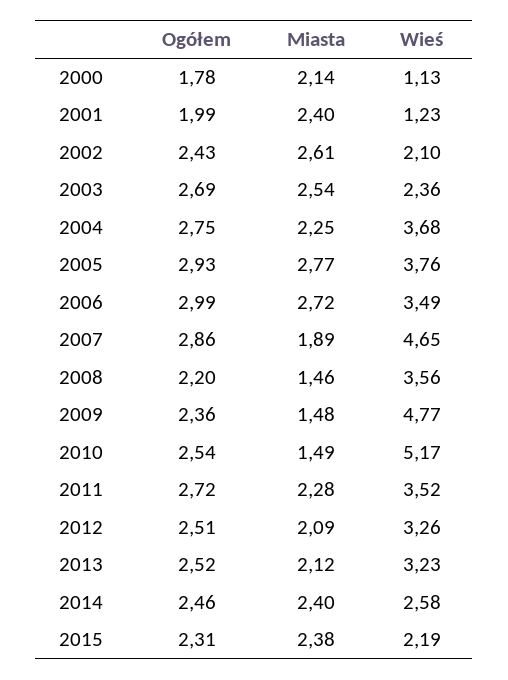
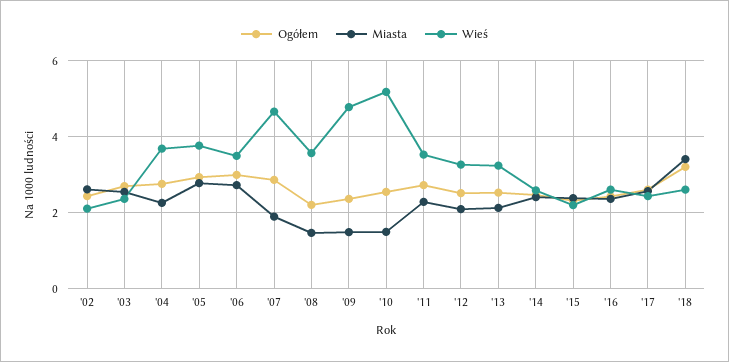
Ogółem, 2000: 1.78 -> none
Miasta, 2000: 2.14 -> none
Wieś, 2000: 1.13 -> none
Ogółem, 2001: 1.99 -> none
Miasta, 2001: 2.4 -> none
Wieś, 2001: 1.23 -> none
Ogółem, '16: none -> 2.4
Miasta, '16: none -> 2.4
Wieś, '16: none -> 2.6
Ogółem, '17: none -> 2.6
Miasta, '17: none -> 2.6
Wieś, '17: none -> 2.4
Ogółem, '18: none -> 3.2
Miasta, '18: none -> 3.4
Wieś, '18: none -> 2.6

